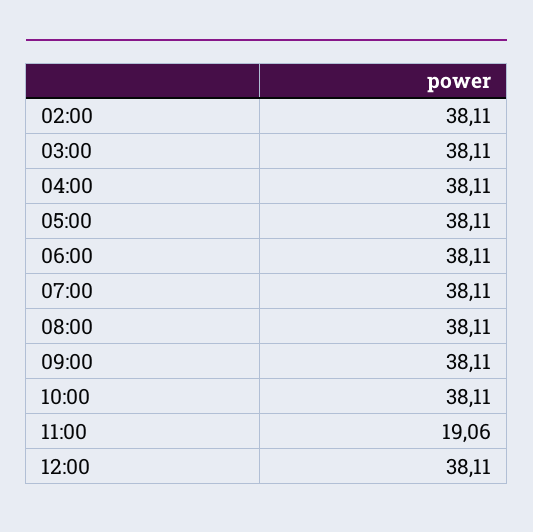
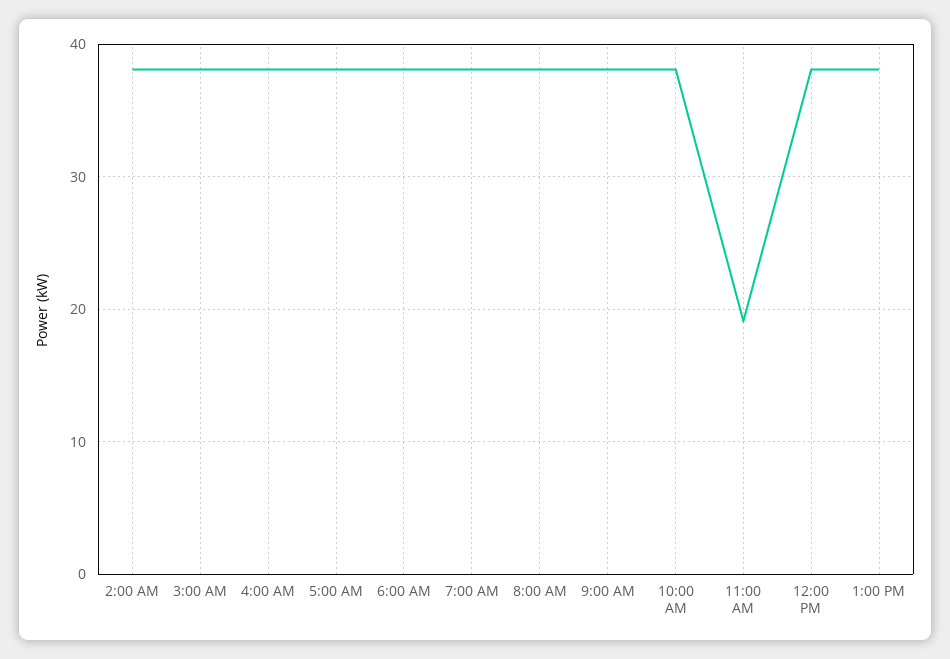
1:00 PM: none -> 38

